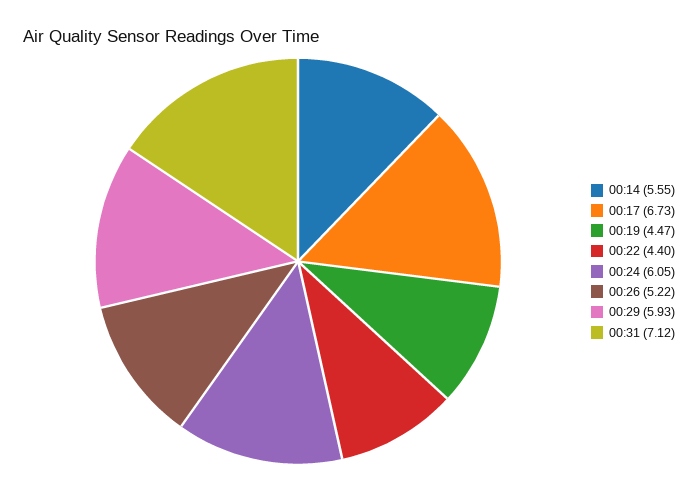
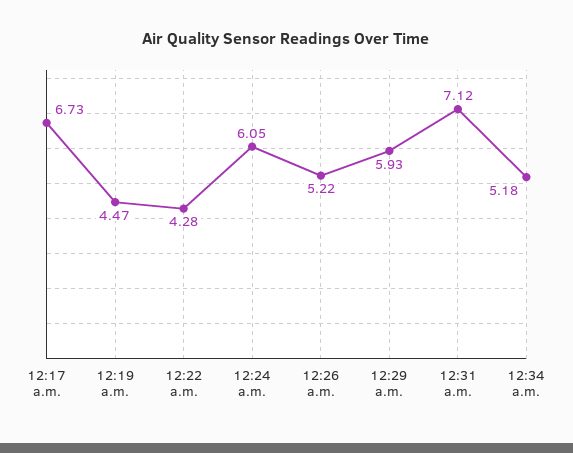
00:14: 5.55 -> none
00:22: 4.4 -> 4.28
12:34 a.m.: none -> 5.18

